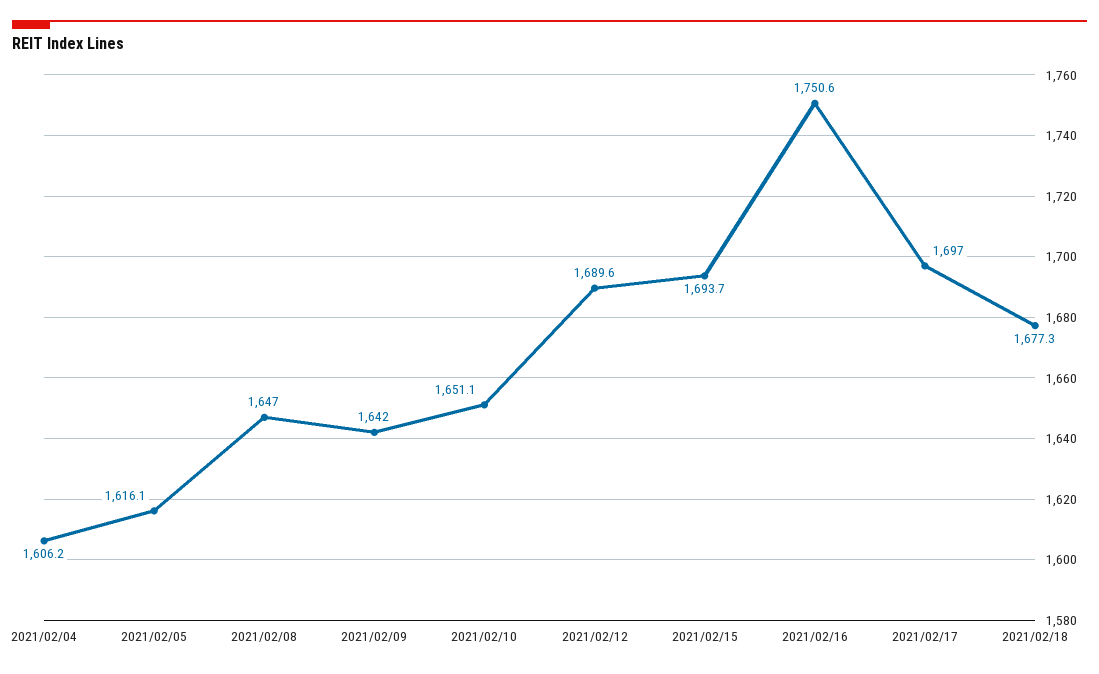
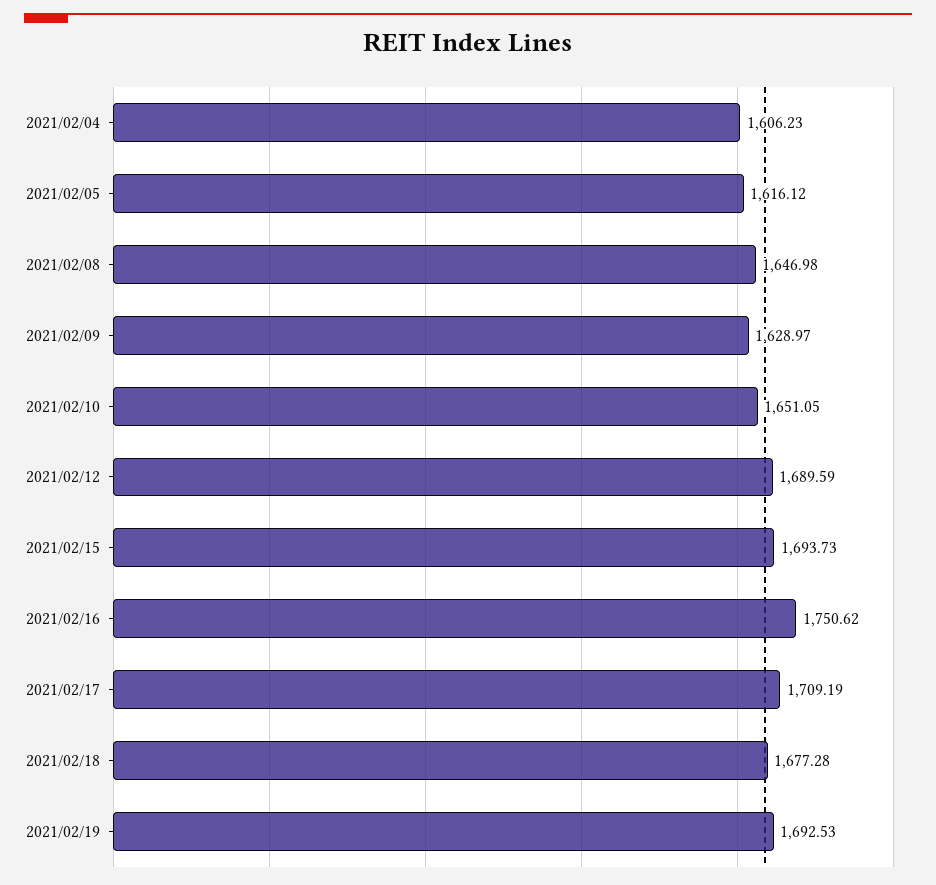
2021/02/09: 1642 -> 1628.97
2021/02/17: 1697 -> 1709.19
2021/02/19: none -> 1692.53

